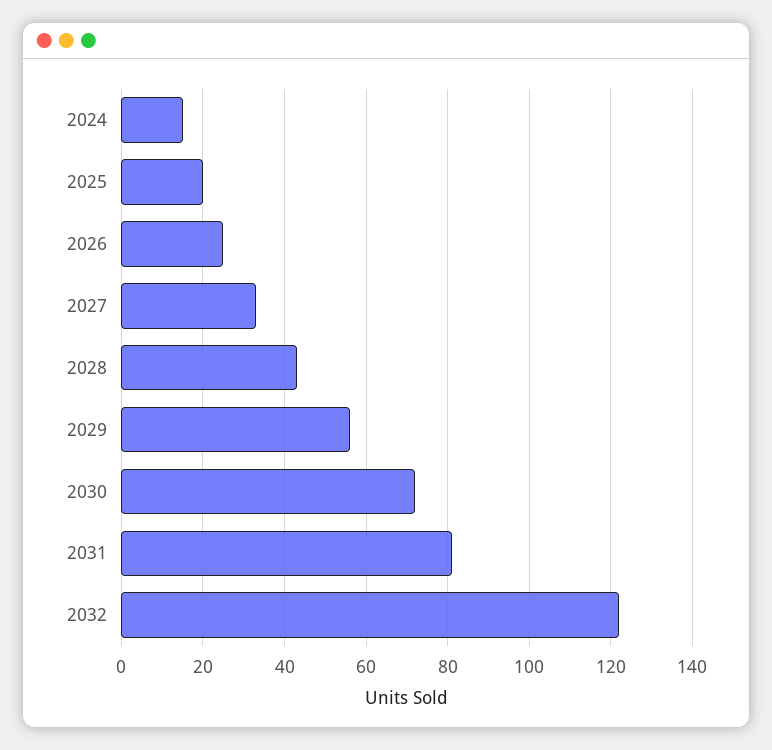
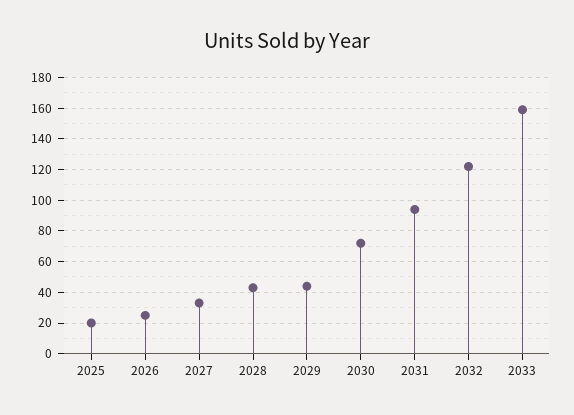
2024: 15 -> none
2029: 55 -> 45
2031: 80 -> 95
2033: none -> 160

